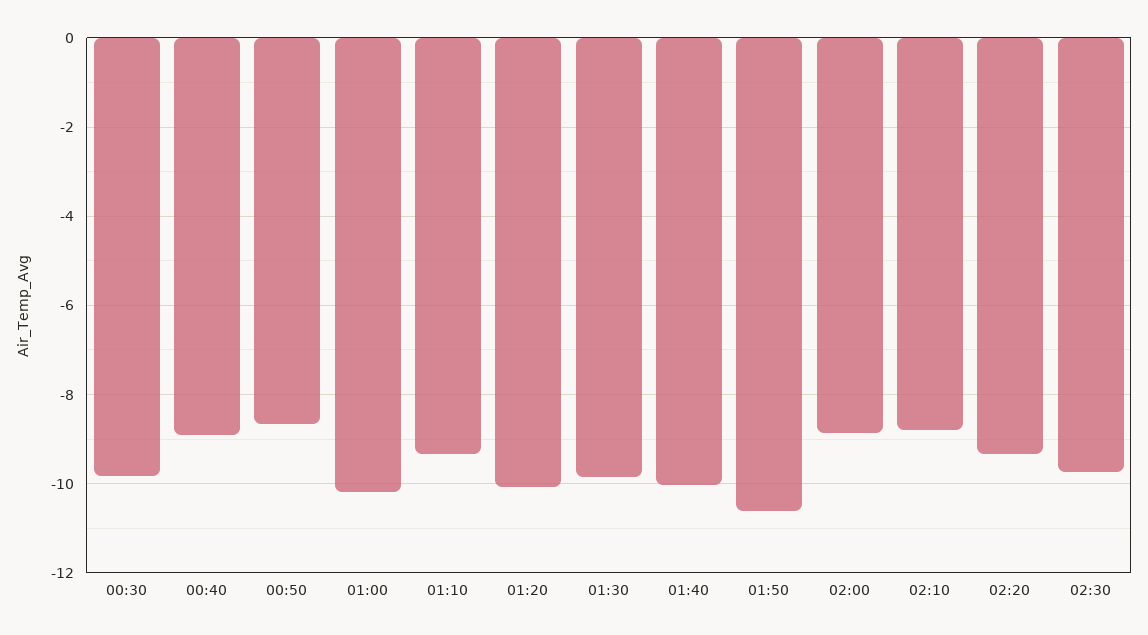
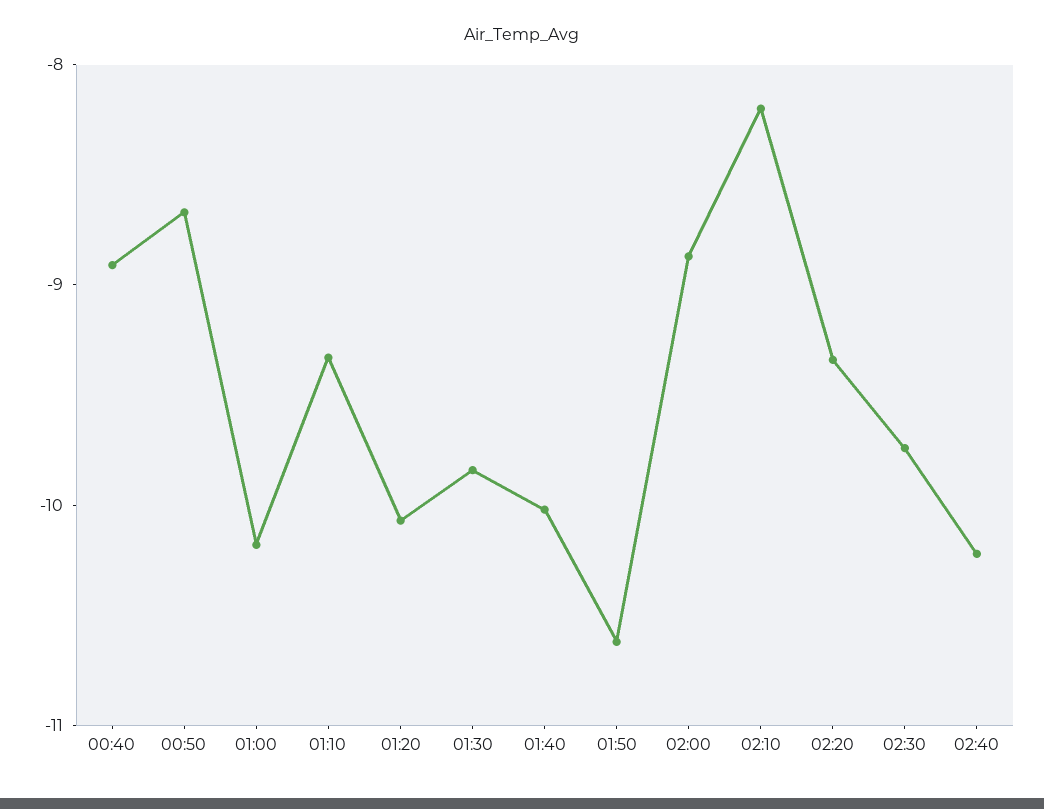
00:30: -9.8 -> none
02:10: -8.8 -> -8.2
02:40: none -> -10.2

